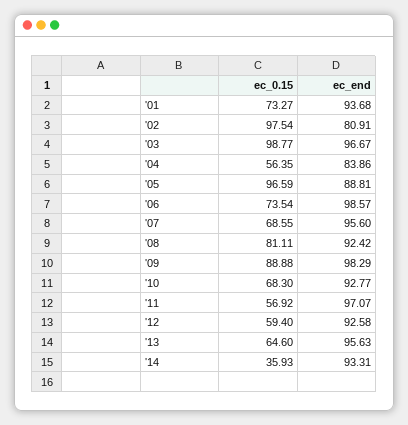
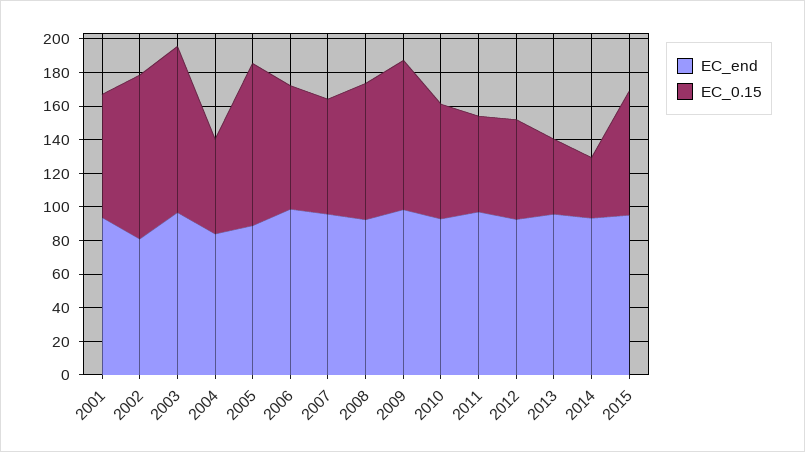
ec_0.15, '13: 64.6 -> 45
ec_end, 2015: none -> 95
ec_0.15, 2015: none -> 75

